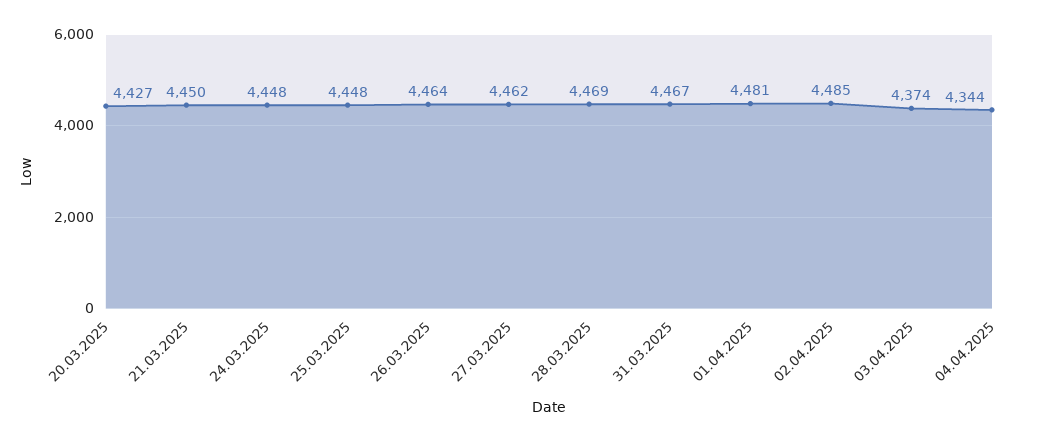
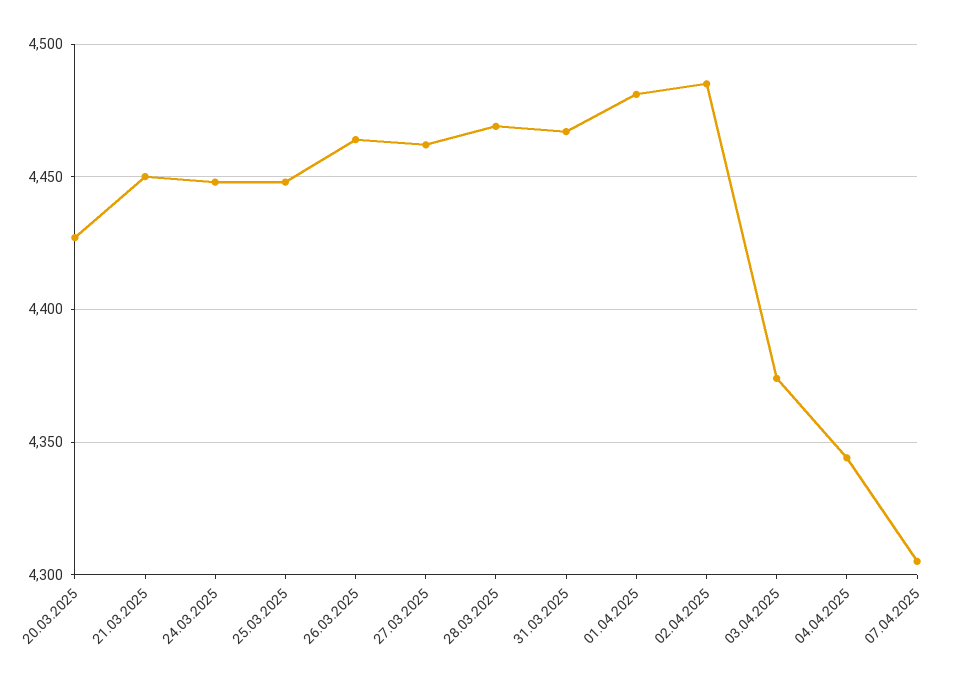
07.04.2025: none -> 4305

